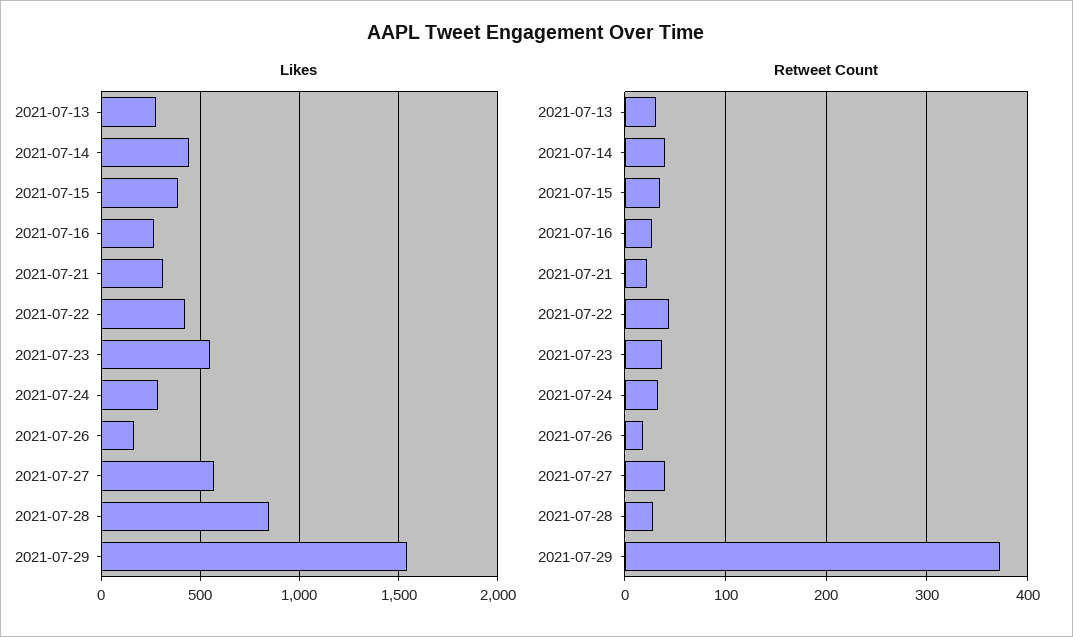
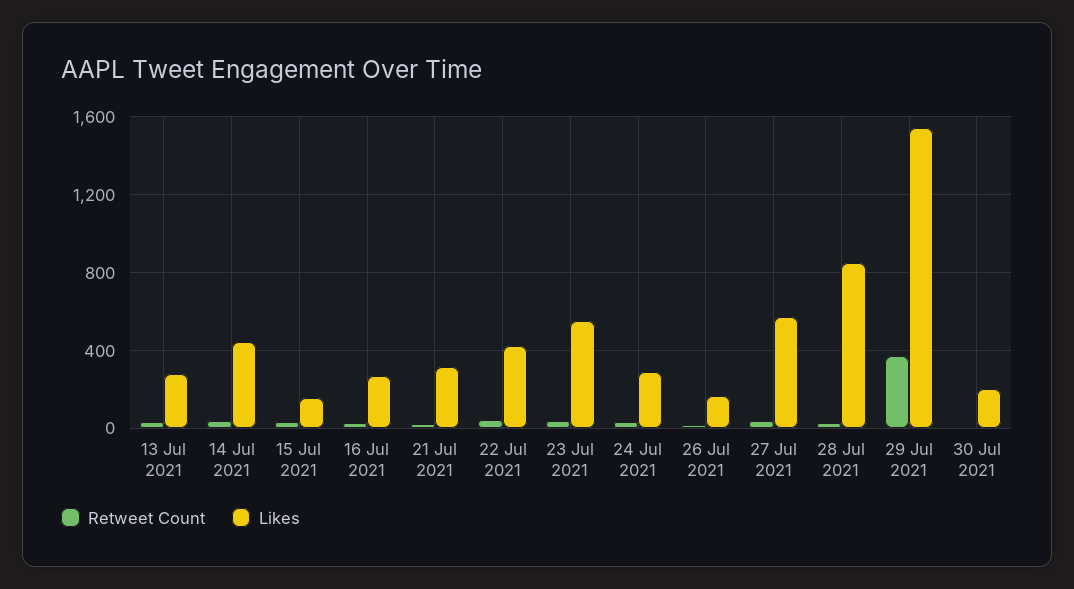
Likes, 2021-07-15: 400 -> 150
Retweet Count, 30 Jul 2021: none -> 0
Likes, 30 Jul 2021: none -> 200

